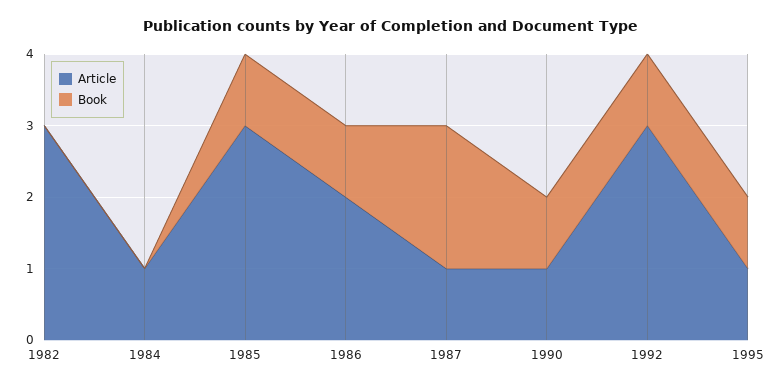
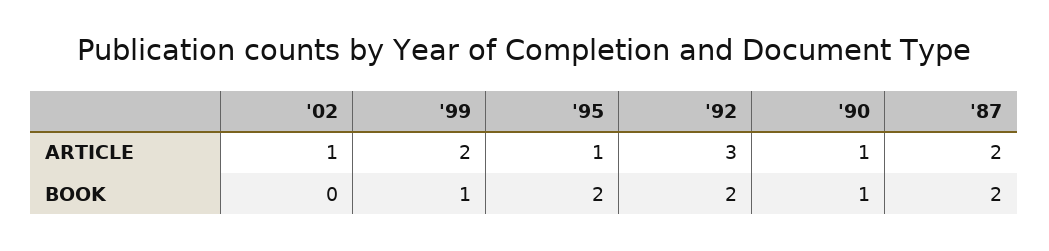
Article, 1982: 3 -> none
Book, 1982: 0 -> none
Article, 1984: 1 -> none
Book, 1984: 0 -> none
Article, 1985: 3 -> none
Book, 1985: 1 -> none
Article, 1986: 2 -> none
Book, 1986: 1 -> none
Article, 1987: 1 -> 2
Book, 1992: 1 -> 2
Book, 1995: 1 -> 2
Article, '02: none -> 1
Article, '99: none -> 2
Book, '02: none -> 0
Book, '99: none -> 1

